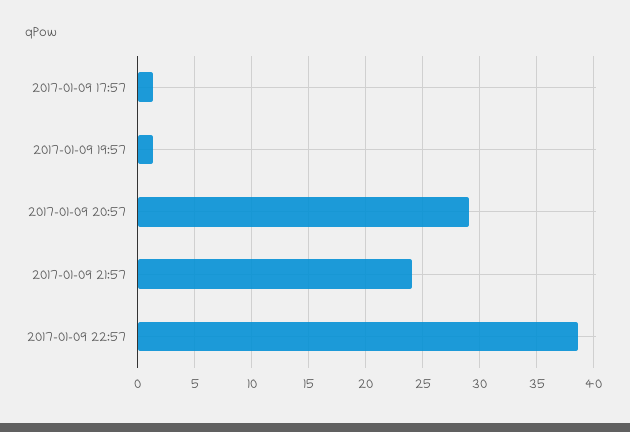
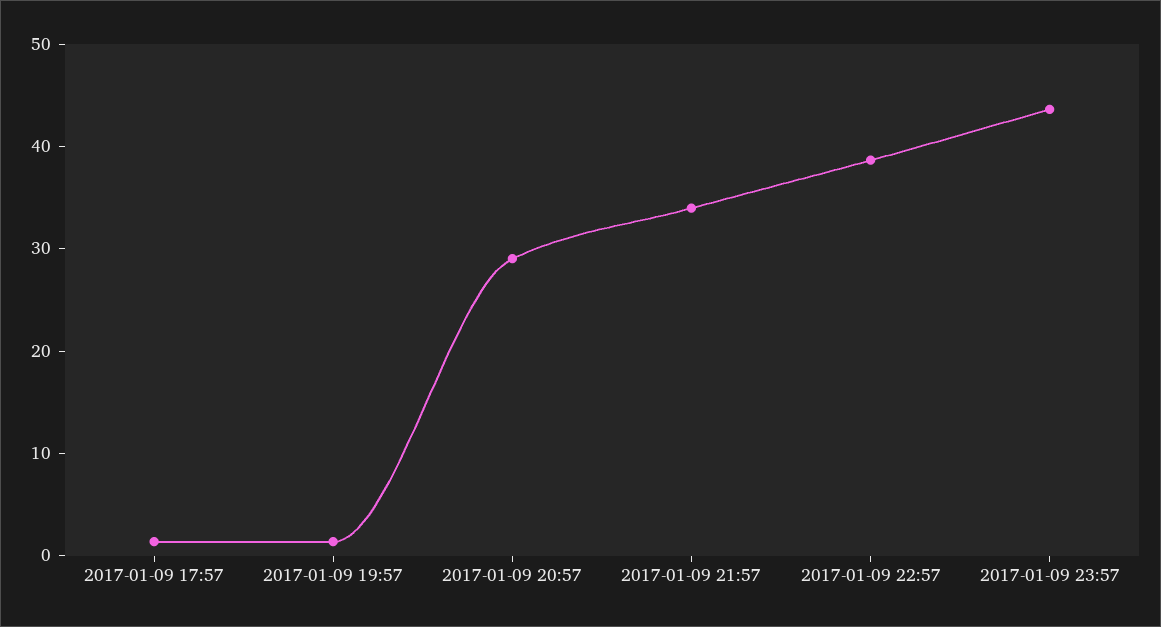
2017-01-09 21:57: 24 -> 34
2017-01-09 23:57: none -> 44

